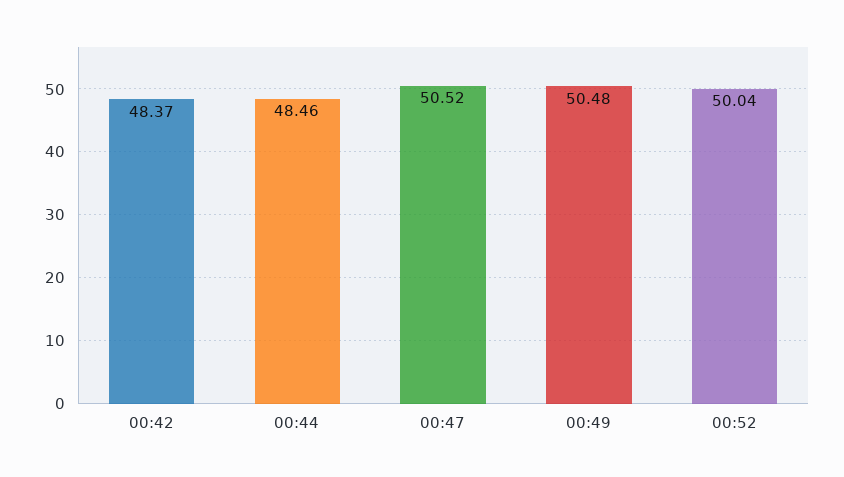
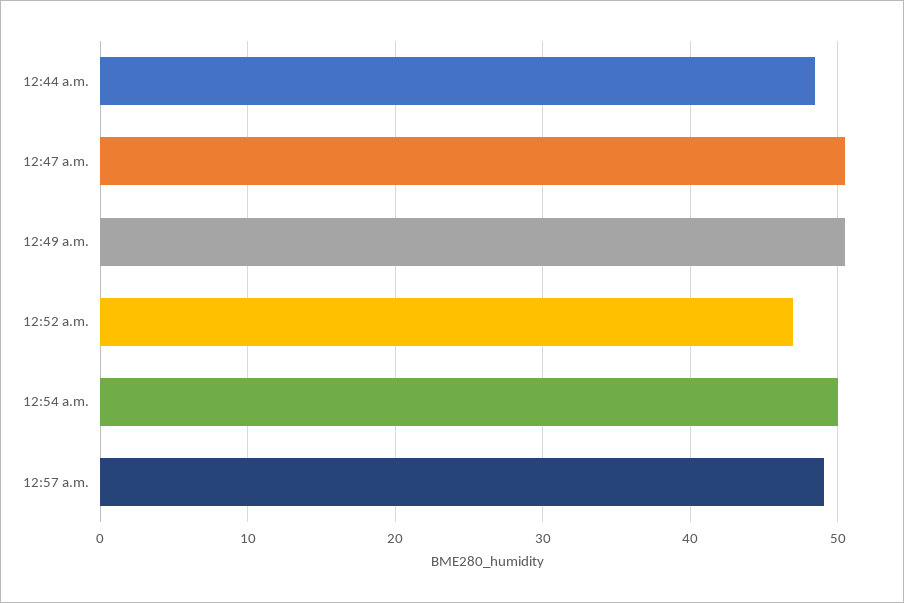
00:42: 48.37 -> none
00:52: 50.04 -> 47
12:54 a.m.: none -> 50
12:57 a.m.: none -> 49

